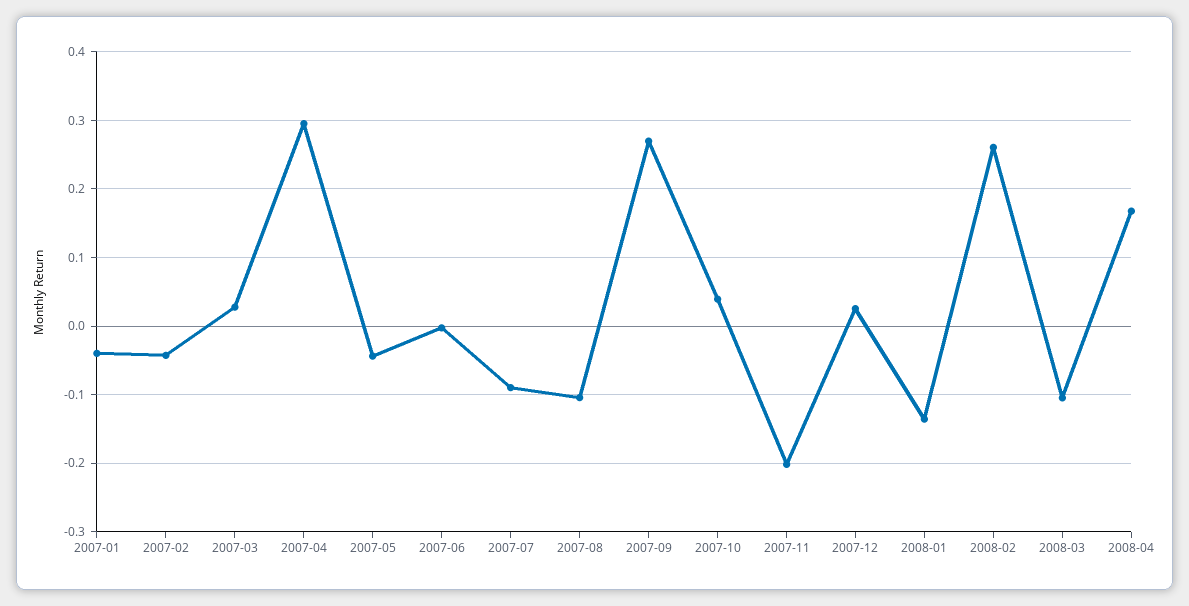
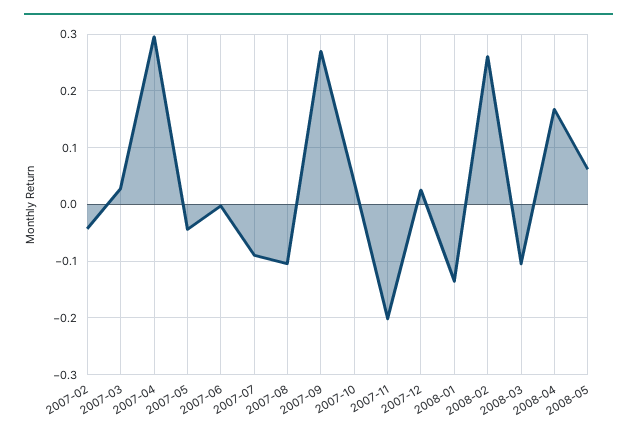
2007-01: -0.04 -> none
2008-05: none -> 0.06

